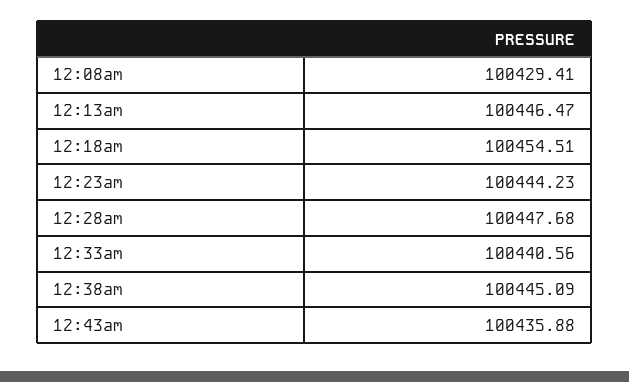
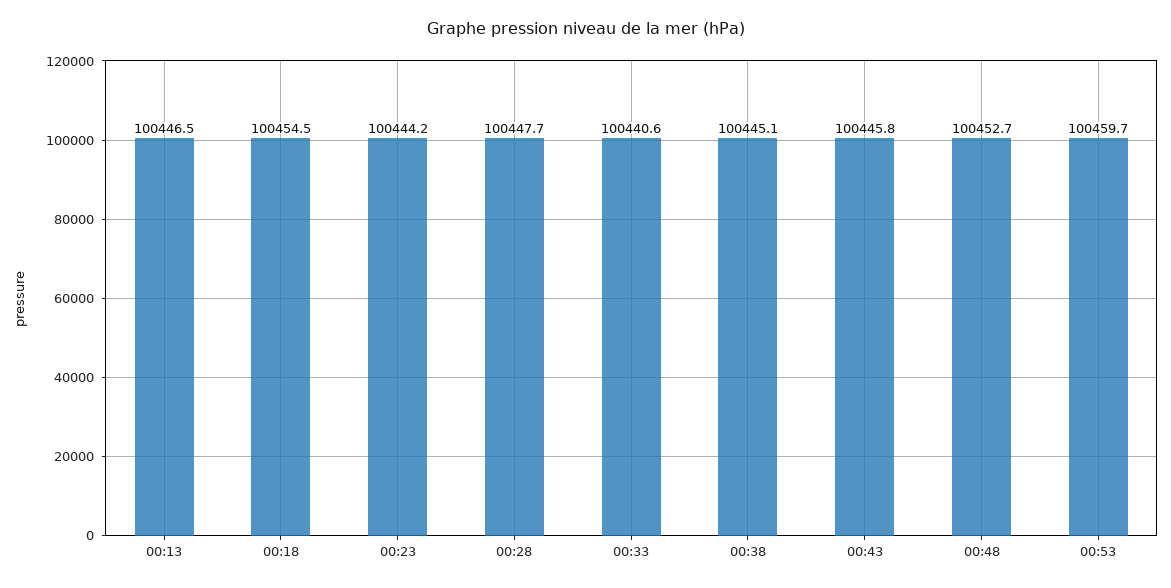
12:08am: 100429.41 -> none
12:43am: 100435.88 -> 100445.8
00:48: none -> 100452.7
00:53: none -> 100459.7

